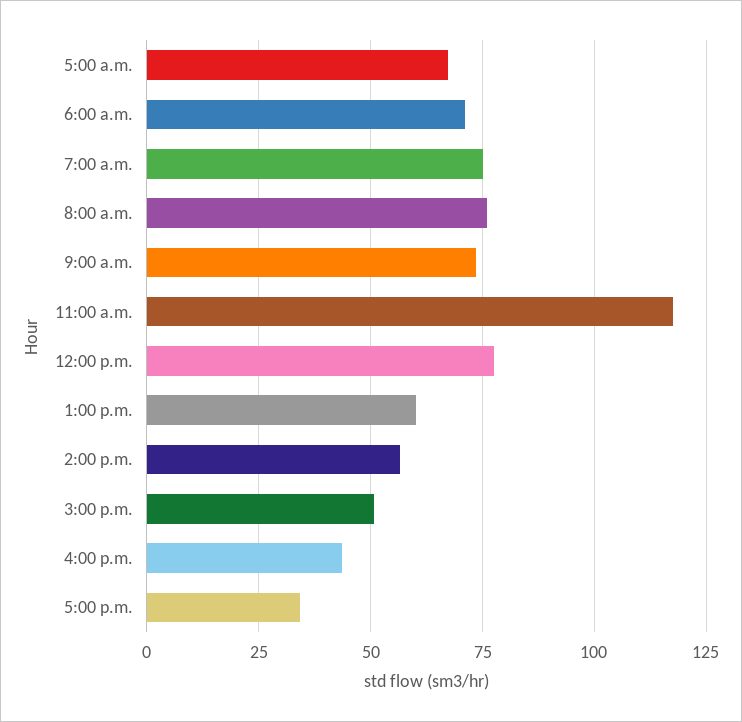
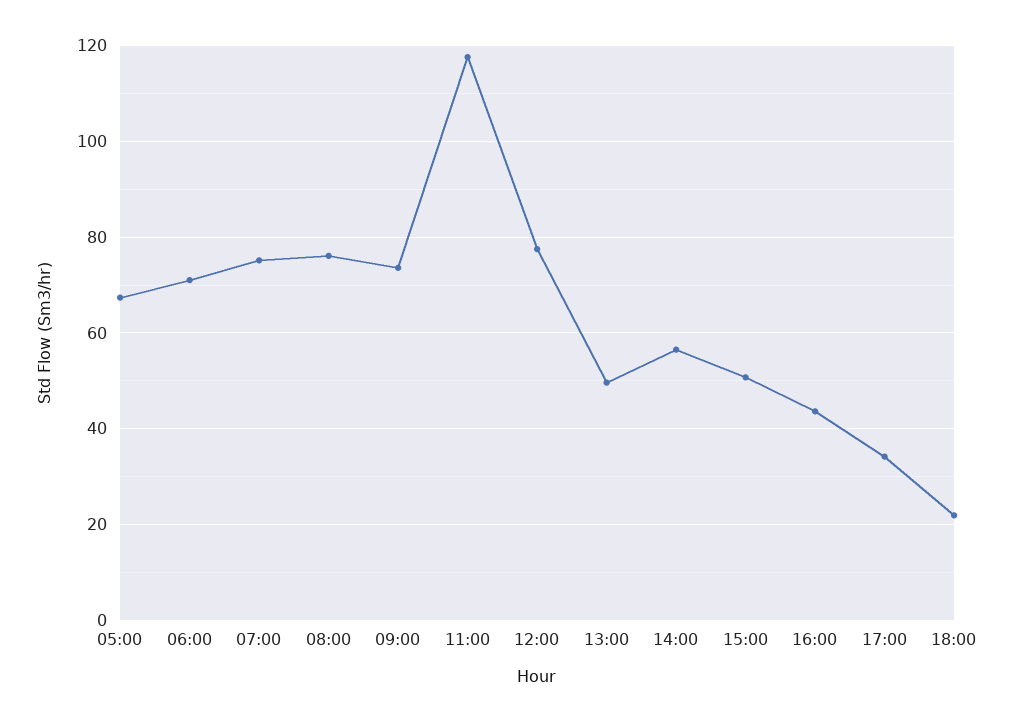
1:00 p.m.: 60 -> 50
18:00: none -> 22

